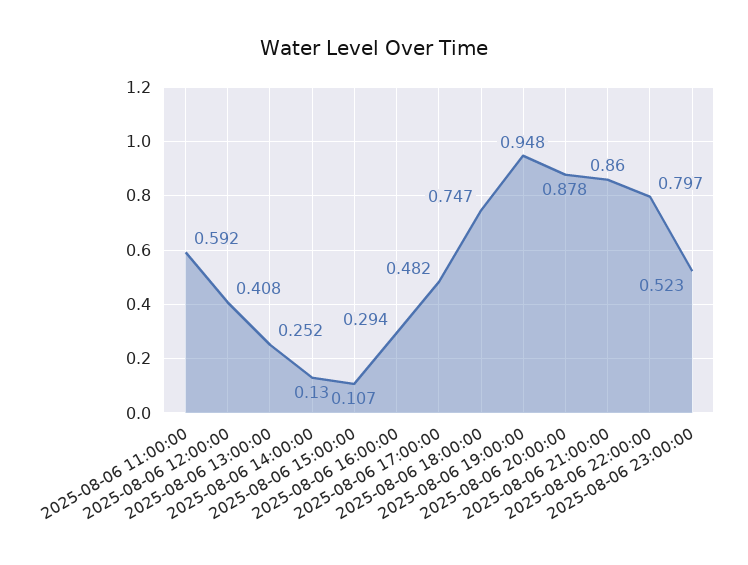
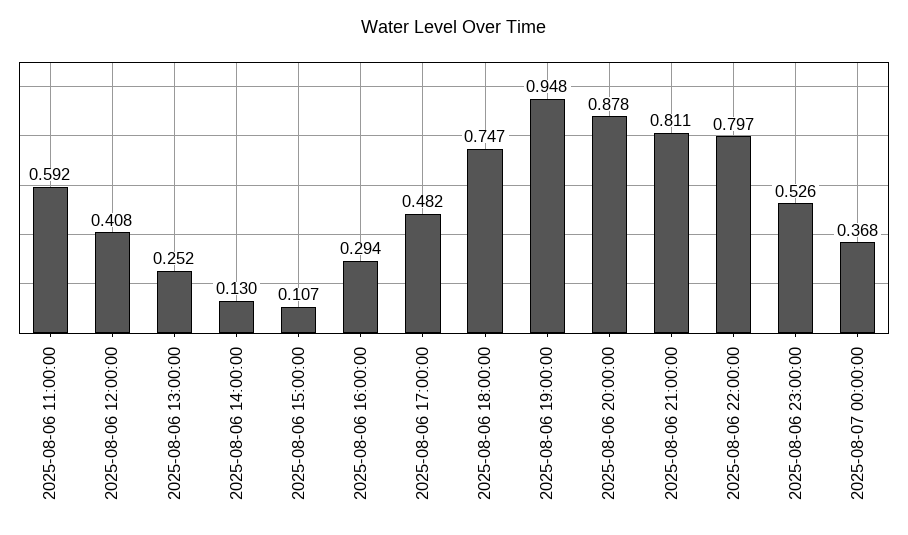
2025-08-06 21:00:00: 0.86 -> 0.811
2025-08-06 23:00:00: 0.523 -> 0.526
2025-08-07 00:00:00: none -> 0.368

